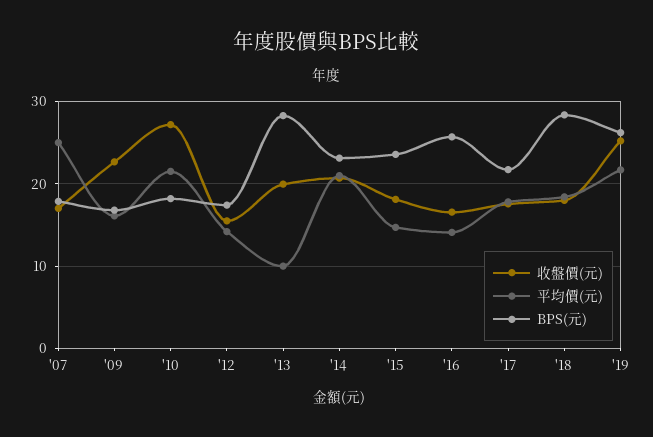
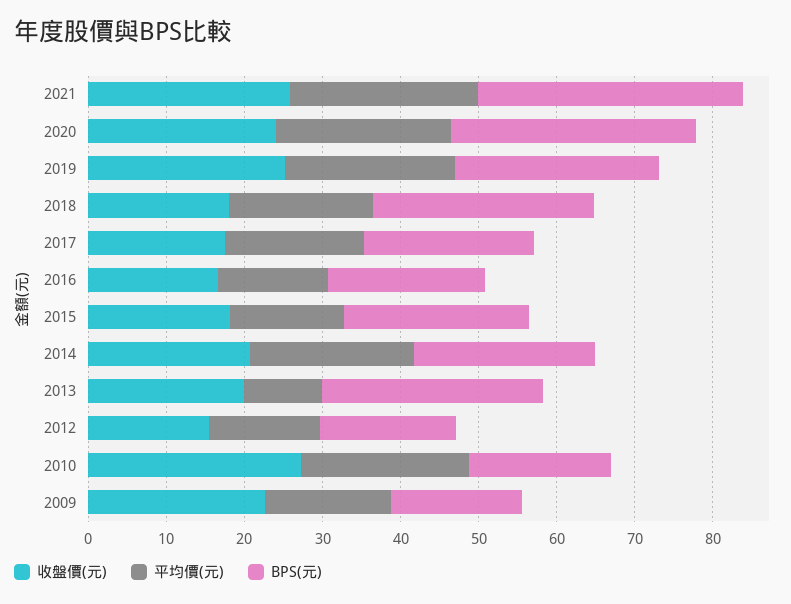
收盤價(元), '07: 17 -> none
平均價(元), '07: 25 -> none
BPS(元), '07: 18 -> none
BPS(元), '16: 26 -> 20
收盤價(元), 2021: none -> 26
平均價(元), 2021: none -> 24
BPS(元), 2021: none -> 34
收盤價(元), 2020: none -> 24
平均價(元), 2020: none -> 22
BPS(元), 2020: none -> 32

